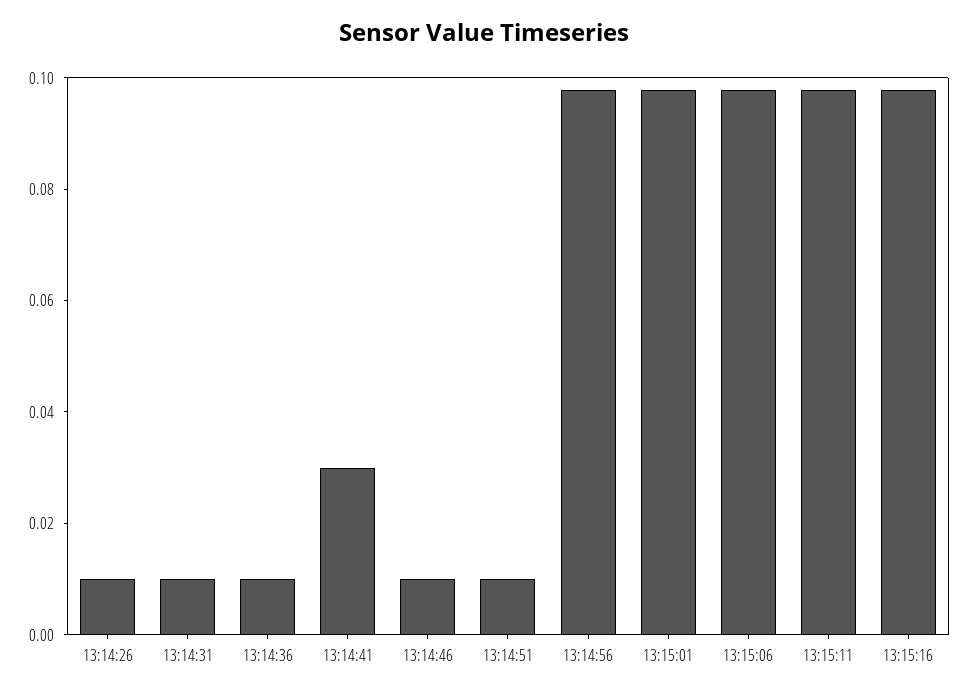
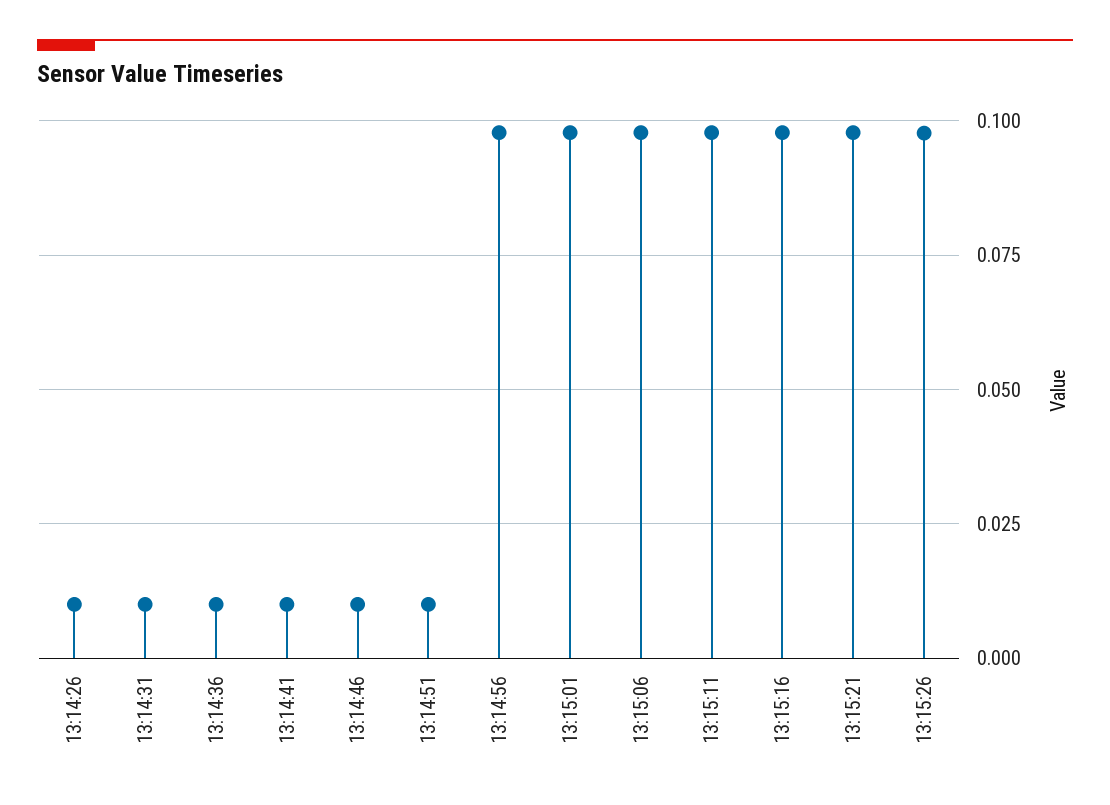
13:14:41: 0.03 -> 0.01
13:15:21: none -> 0.0975
13:15:26: none -> 0.0975

